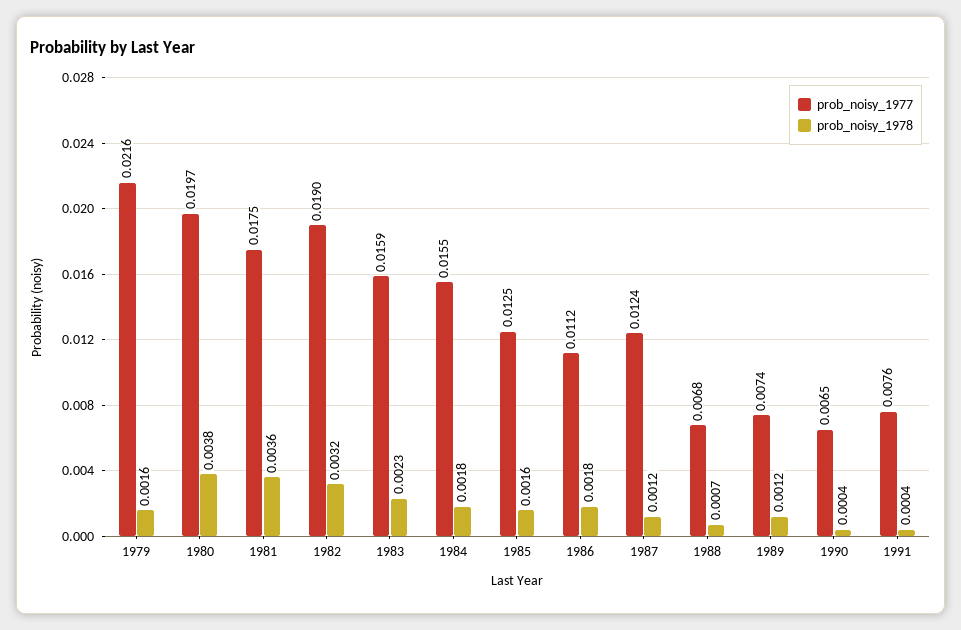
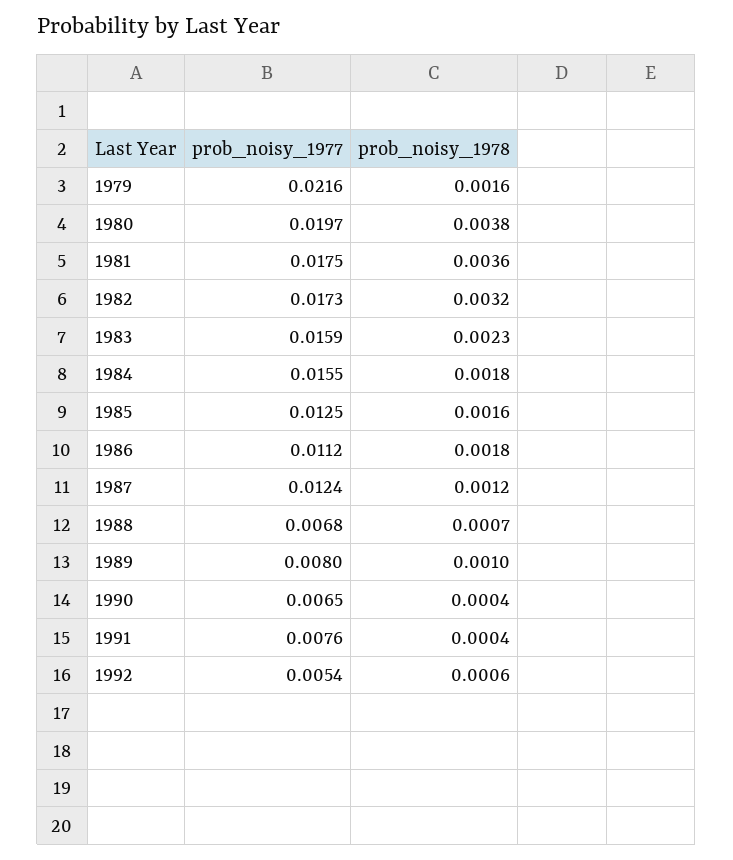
prob_noisy_1977, 1982: 0.019 -> 0.0173
prob_noisy_1977, 1989: 0.0074 -> 0.008
prob_noisy_1978, 1989: 0.0012 -> 0.001
prob_noisy_1977, 1992: none -> 0.0054
prob_noisy_1978, 1992: none -> 0.0006

